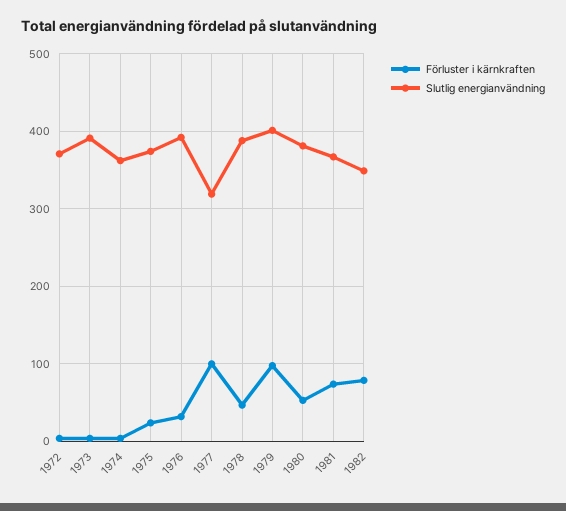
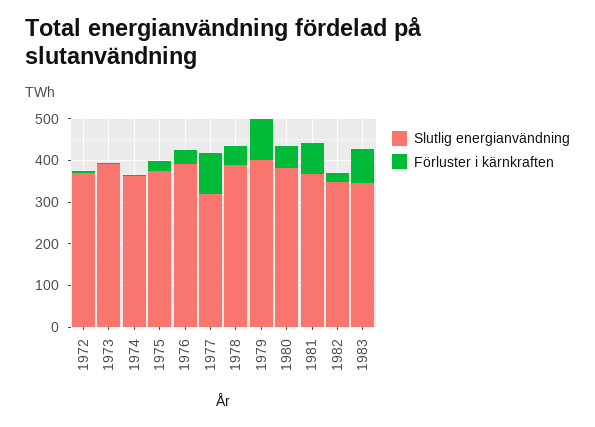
Förluster i kärnkraften, 1982: 80 -> 20
Slutlig energianvändning, 1983: none -> 340
Förluster i kärnkraften, 1983: none -> 80

